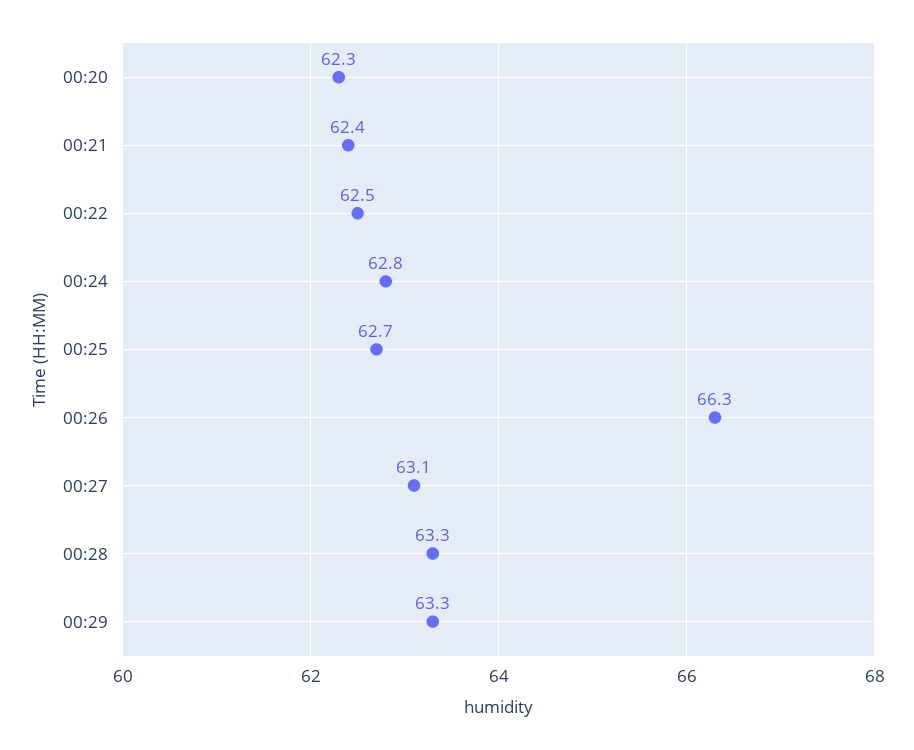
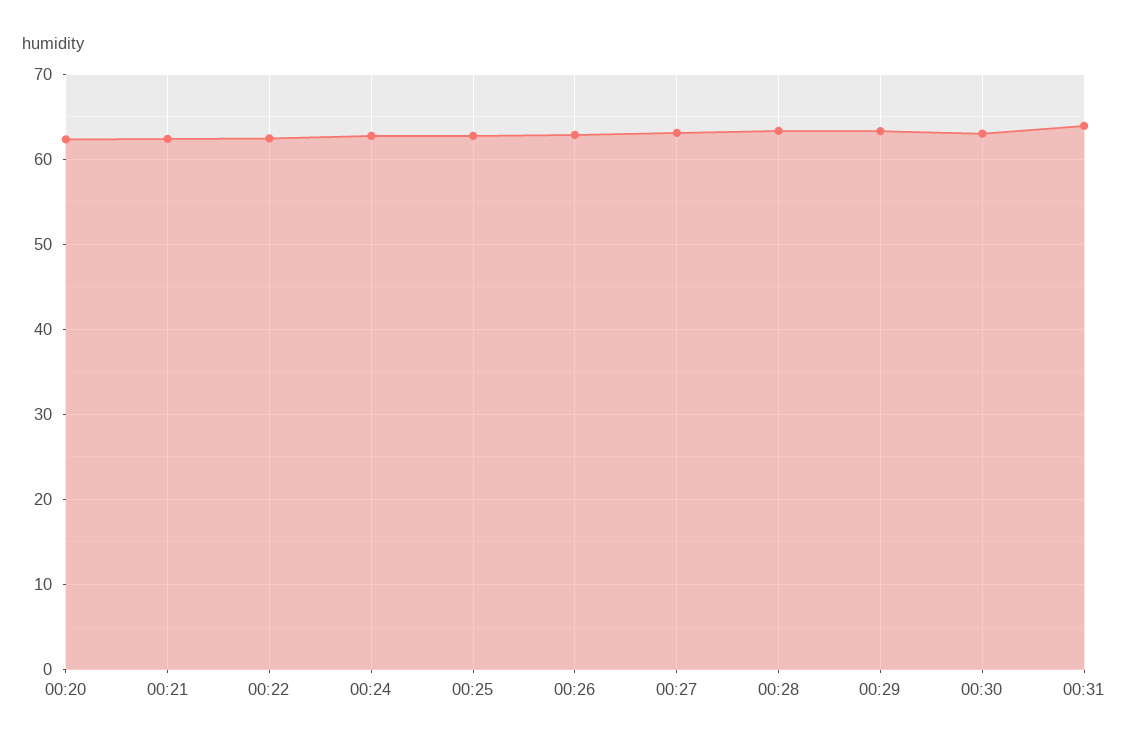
00:26: 66.3 -> 63
00:30: none -> 63
00:31: none -> 64

